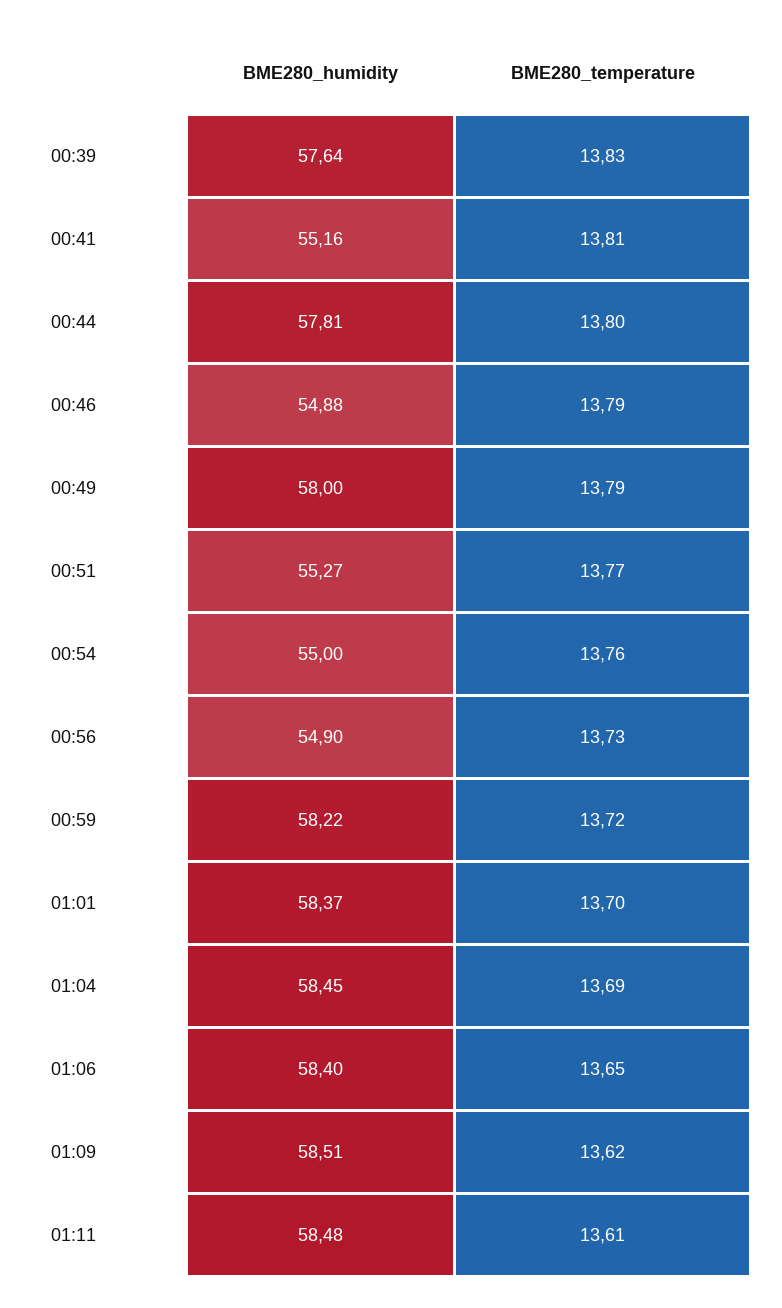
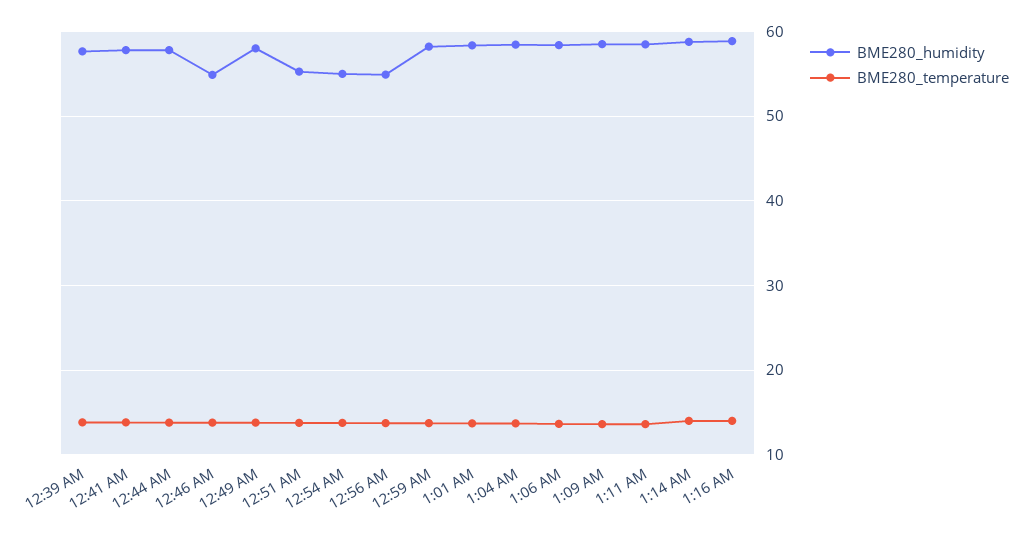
BME280_humidity, 00:41: 55.16 -> 58
BME280_humidity, 1:14 AM: none -> 59
BME280_temperature, 1:14 AM: none -> 14
BME280_humidity, 1:16 AM: none -> 59
BME280_temperature, 1:16 AM: none -> 14

